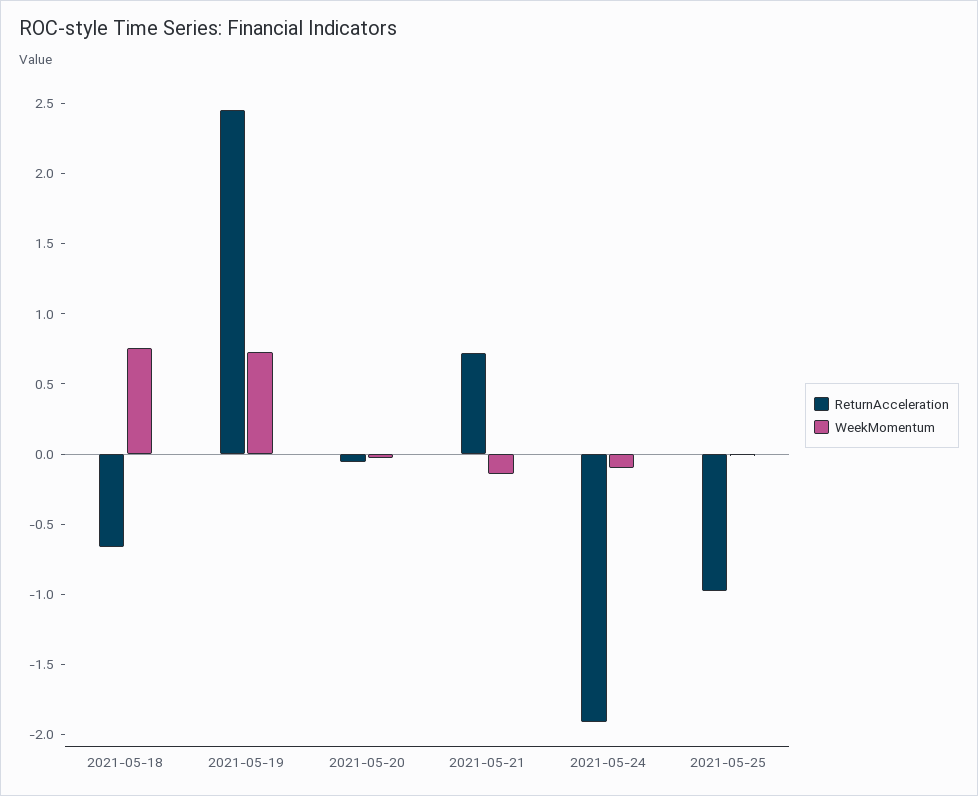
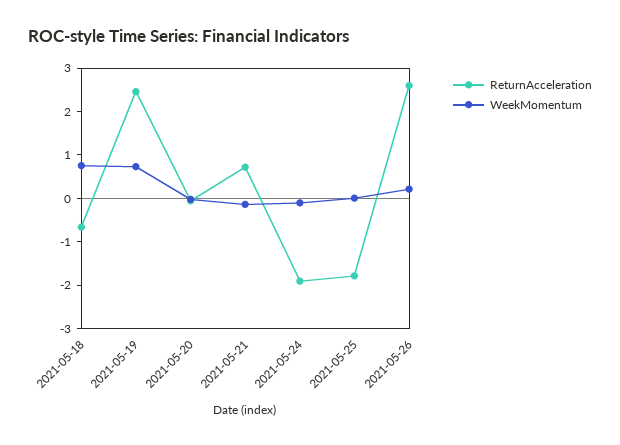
ReturnAcceleration, 2021-05-25: -1 -> -1.8
ReturnAcceleration, 2021-05-26: none -> 2.6
WeekMomentum, 2021-05-26: none -> 0.2

